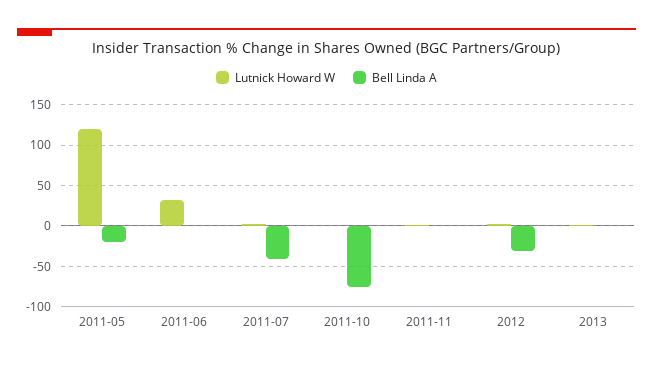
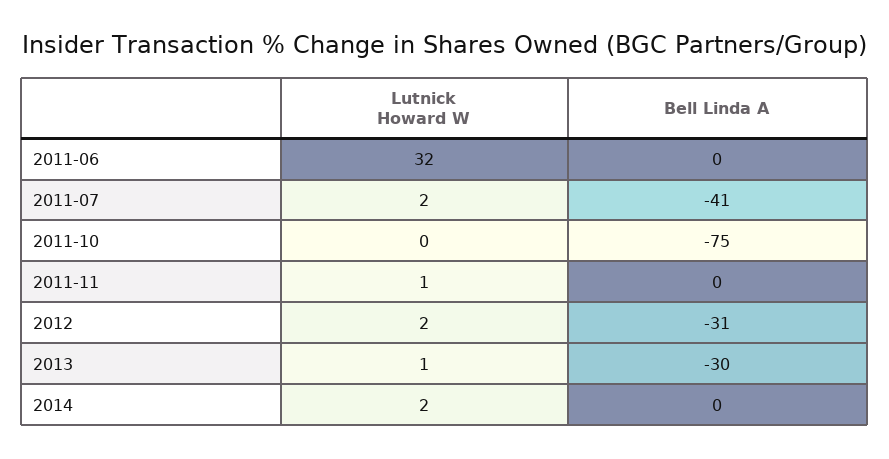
Lutnick Howard W, 2011-05: 120 -> none
Bell Linda A, 2011-05: -20 -> none
Bell Linda A, 2013: 0 -> -30
Lutnick Howard W, 2014: none -> 2
Bell Linda A, 2014: none -> 0

